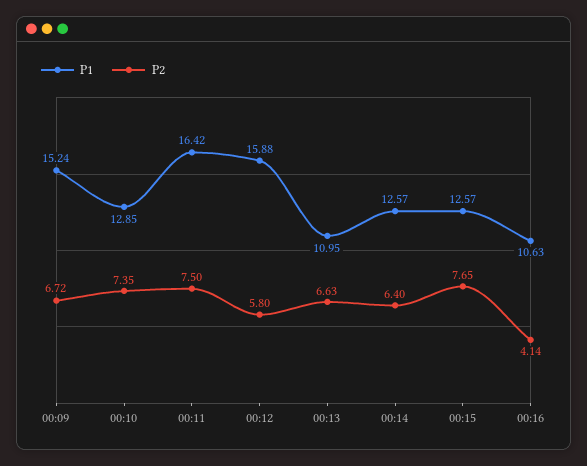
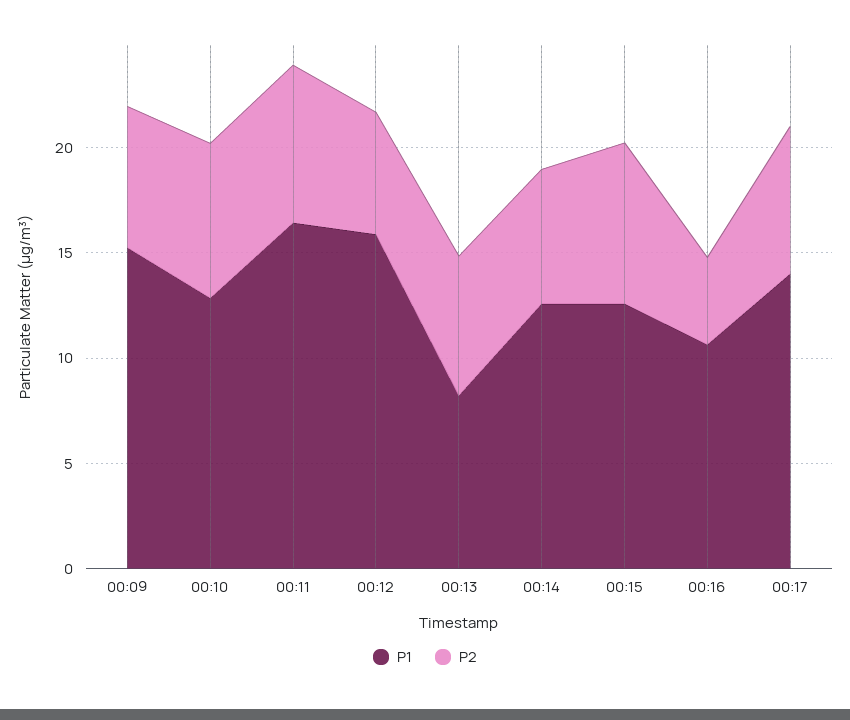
P1, 00:13: 10.95 -> 8
P1, 00:17: none -> 14
P2, 00:17: none -> 7

